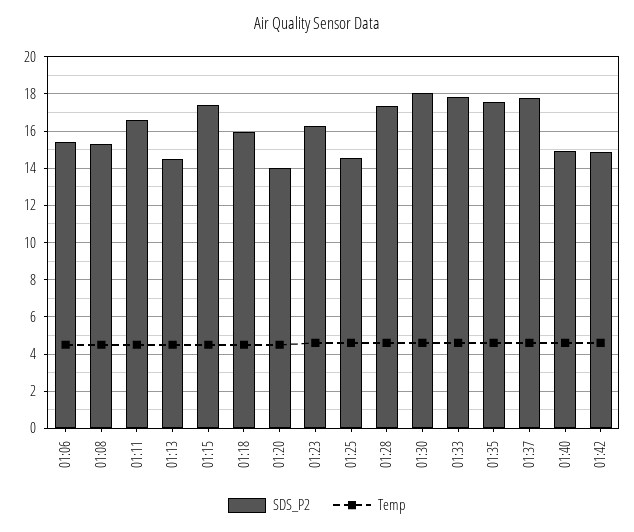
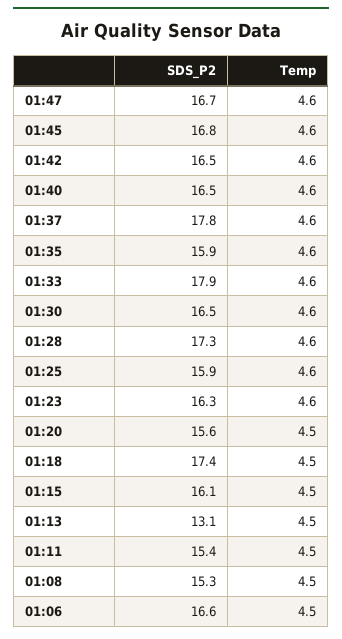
SDS_P2, 01:06: 15.5 -> 16.6
SDS_P2, 01:11: 16.5 -> 15.4
SDS_P2, 01:13: 14.5 -> 13.1
SDS_P2, 01:15: 17.5 -> 16.1
SDS_P2, 01:18: 16 -> 17.4
SDS_P2, 01:20: 14 -> 15.6
SDS_P2, 01:25: 14.5 -> 15.9
SDS_P2, 01:30: 18 -> 16.5
SDS_P2, 01:35: 17.5 -> 15.9
SDS_P2, 01:40: 15 -> 16.5
SDS_P2, 01:42: 15 -> 16.5
SDS_P2, 01:47: none -> 16.7
Temp, 01:47: none -> 4.6
SDS_P2, 01:45: none -> 16.8
Temp, 01:45: none -> 4.6

